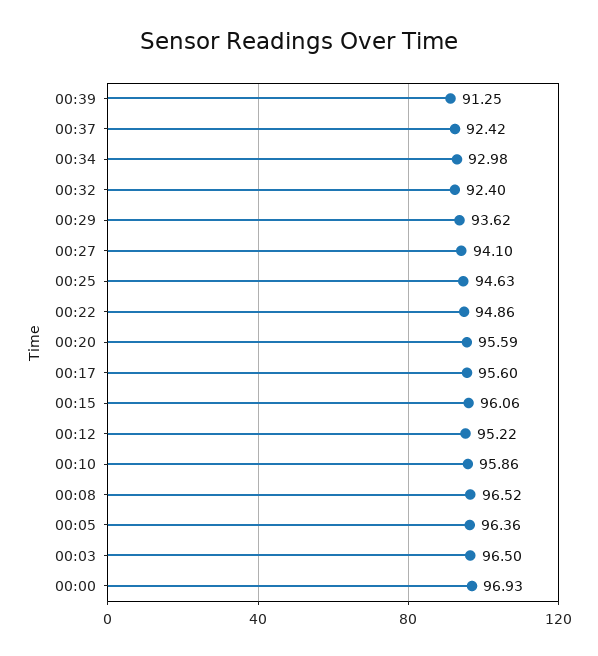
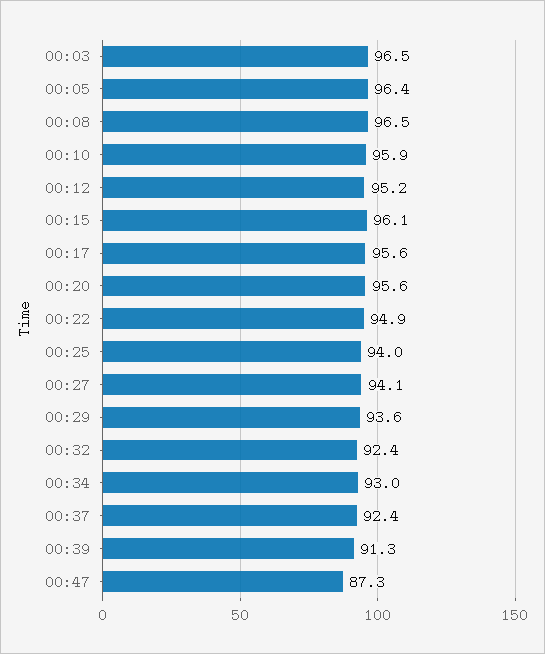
00:25: 94.63 -> 94
00:00: 96.93 -> none
00:47: none -> 87.3

